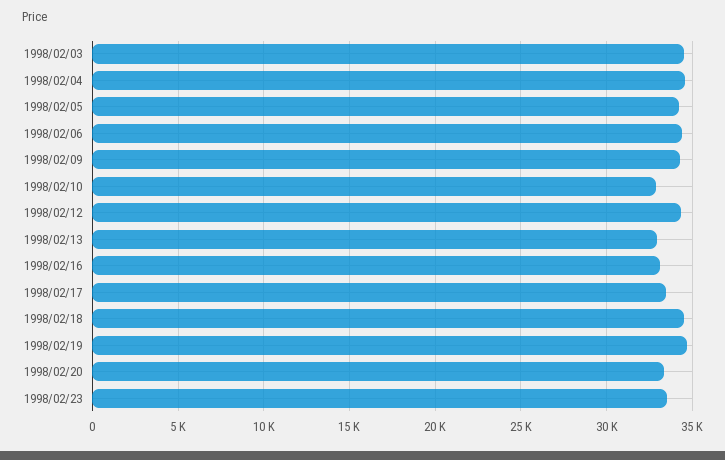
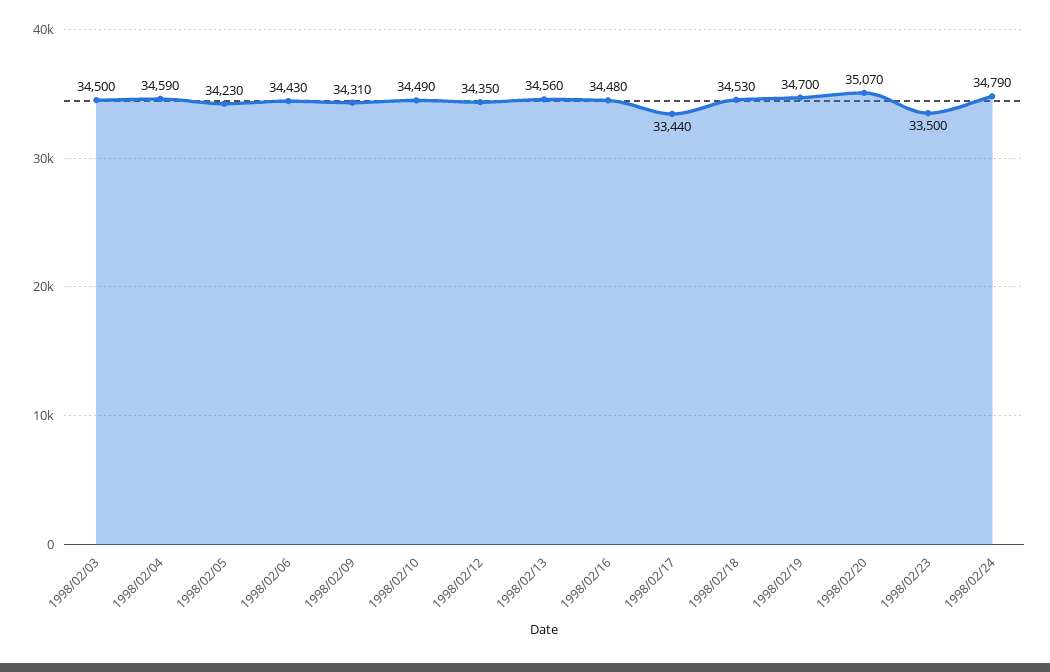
1998/02/10: 33000 -> 34490
1998/02/13: 33000 -> 34560
1998/02/16: 33000 -> 34480
1998/02/20: 33500 -> 35070
1998/02/24: none -> 34790

